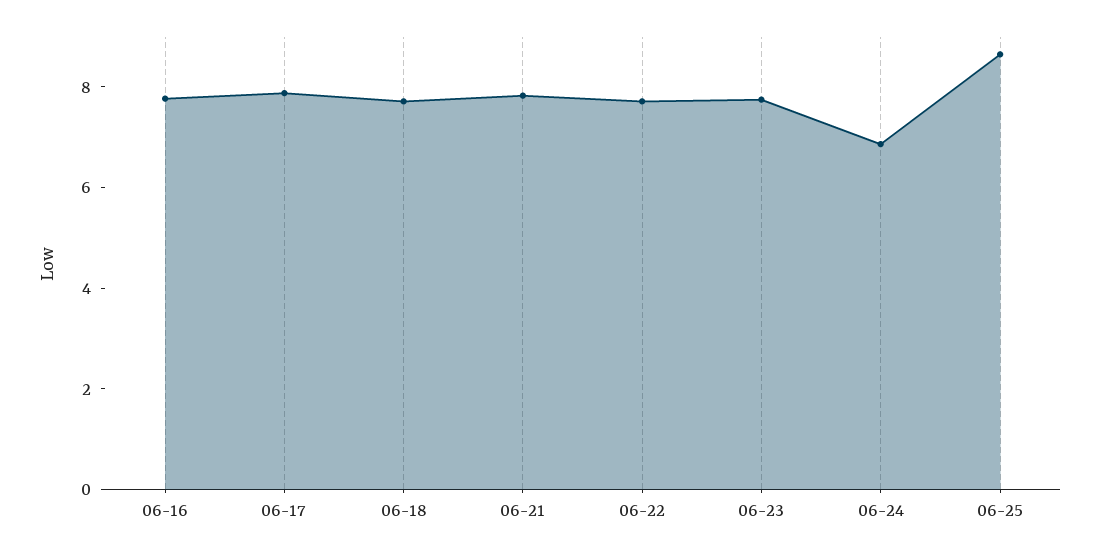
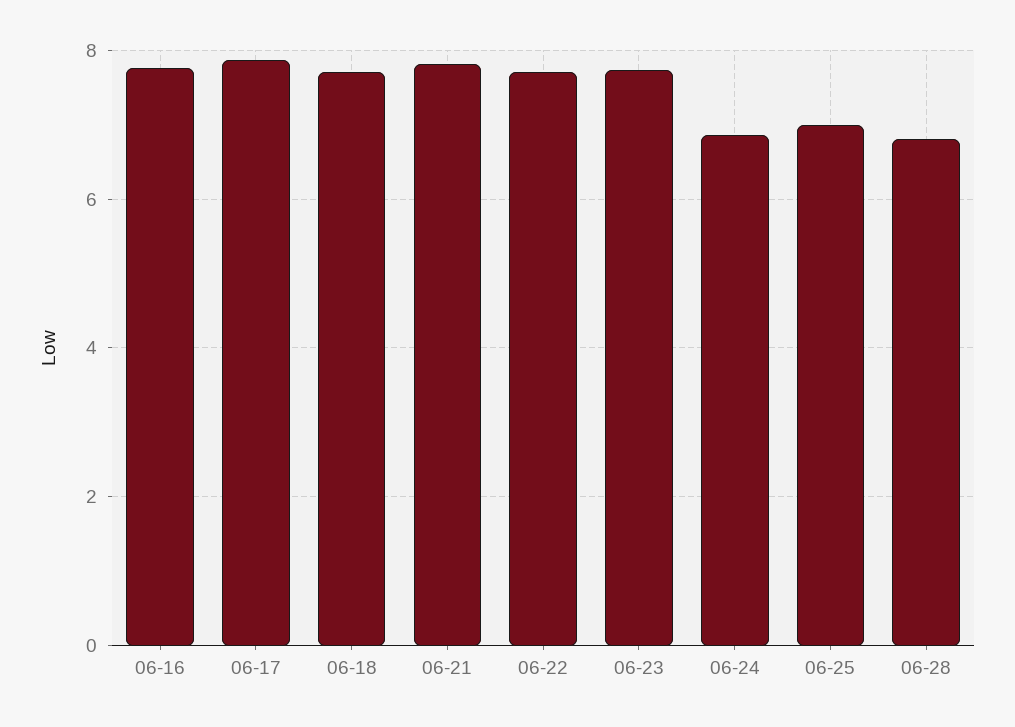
06-25: 8.5 -> 7
06-28: none -> 6.8

